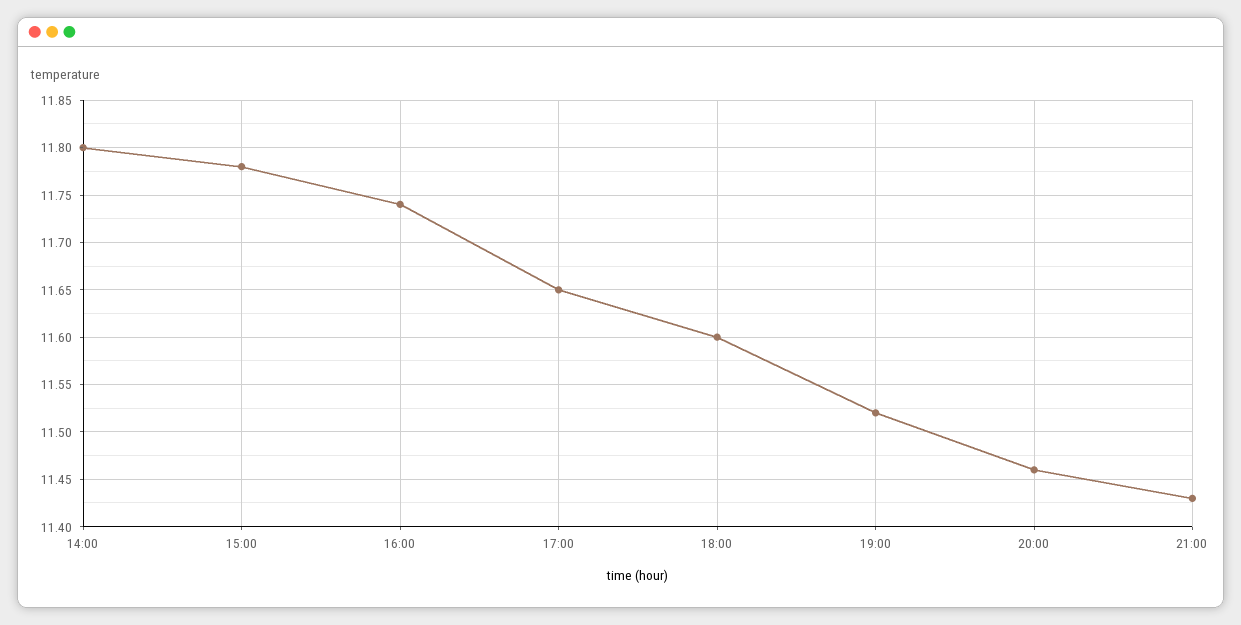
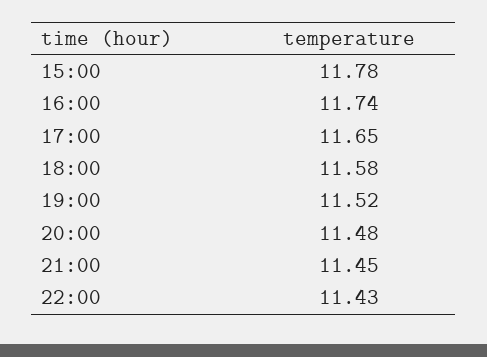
14:00: 11.8 -> none
18:00: 11.6 -> 11.58
20:00: 11.46 -> 11.48
21:00: 11.43 -> 11.45
22:00: none -> 11.43

